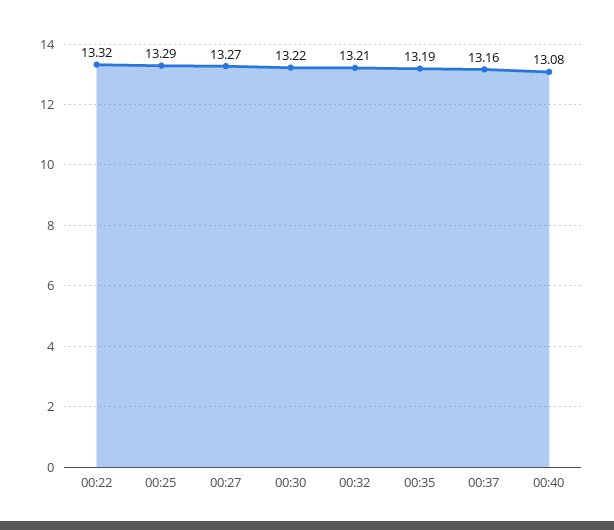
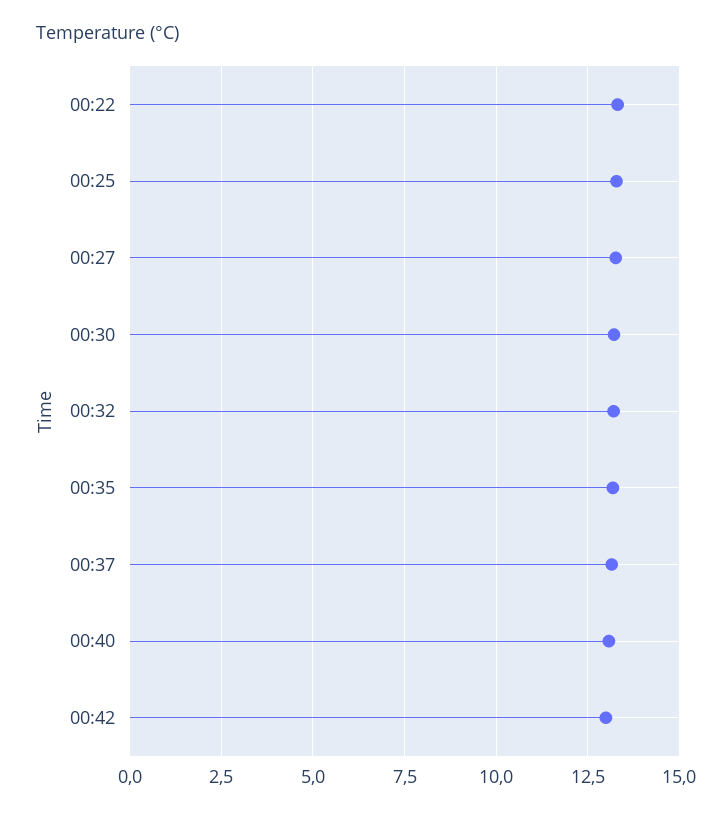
00:42: none -> 13

